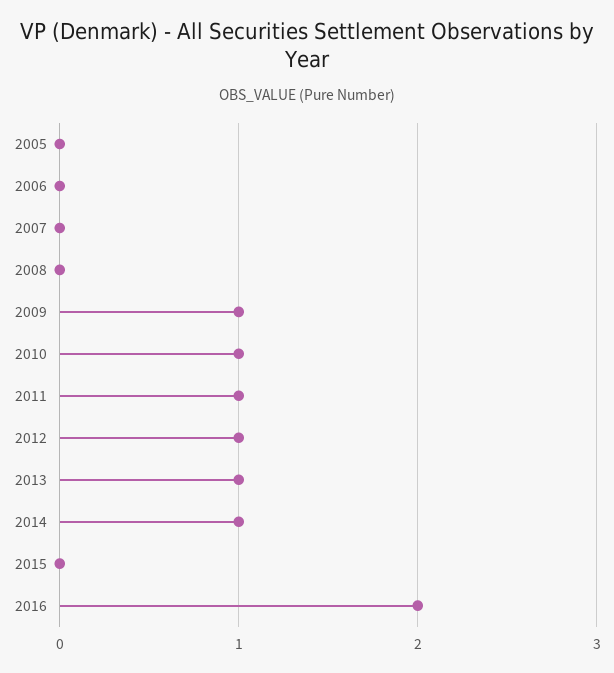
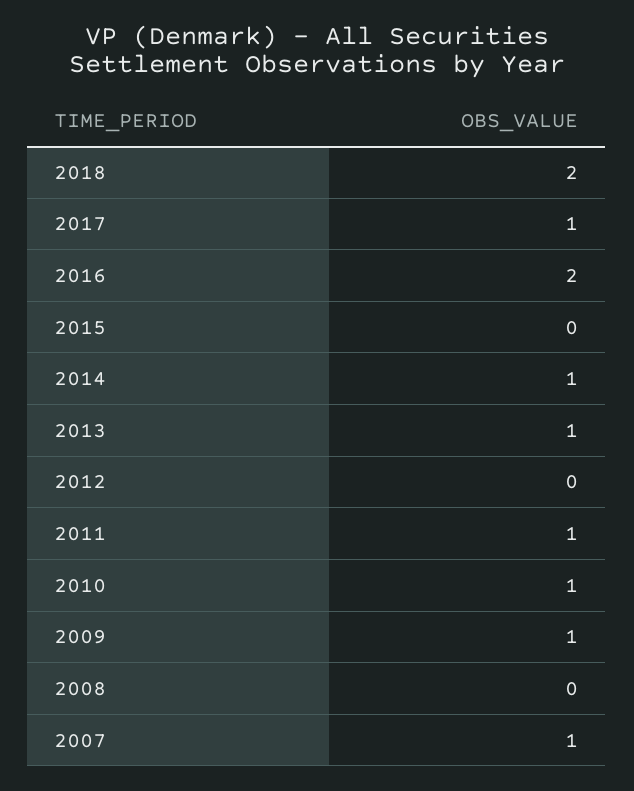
2005: 0 -> none
2006: 0 -> none
2007: 0 -> 1
2012: 1 -> 0
2018: none -> 2
2017: none -> 1

